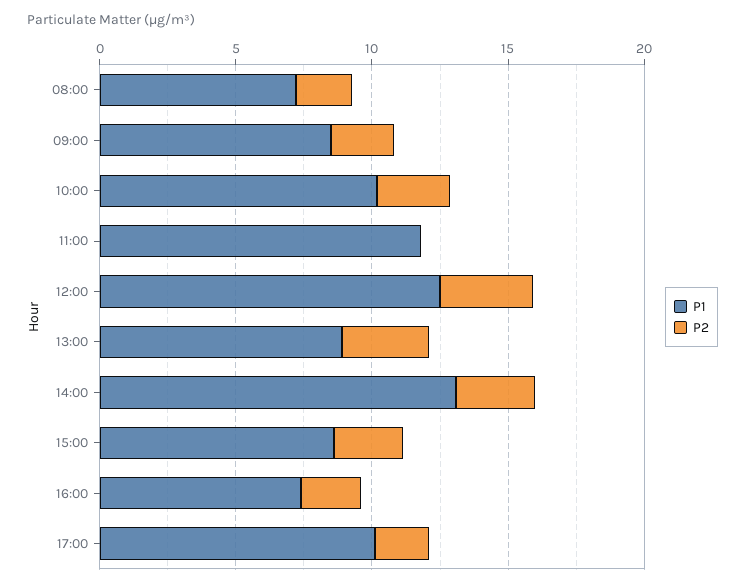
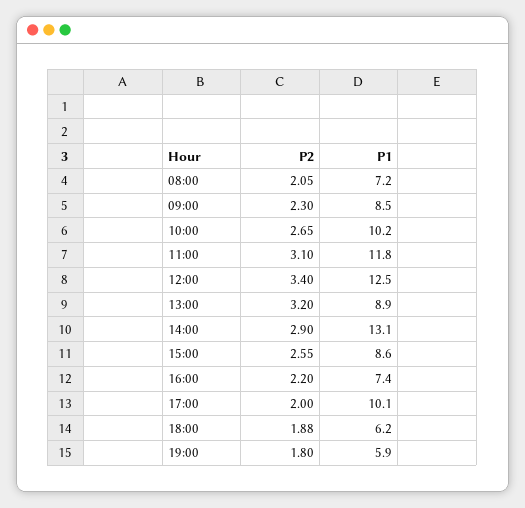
P2, 11:00: 0 -> 3.1
P2, 18:00: none -> 1.88
P1, 18:00: none -> 6.2
P2, 19:00: none -> 1.8
P1, 19:00: none -> 5.9

